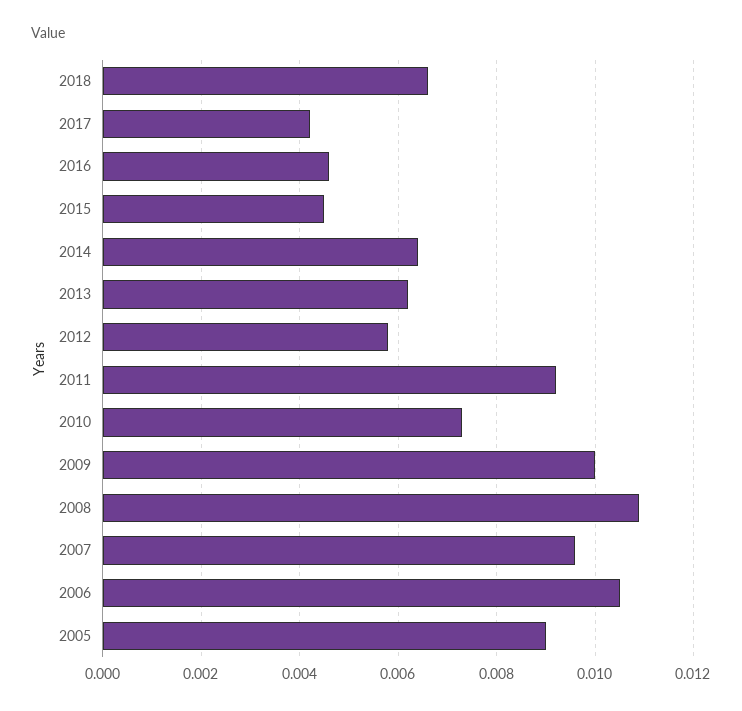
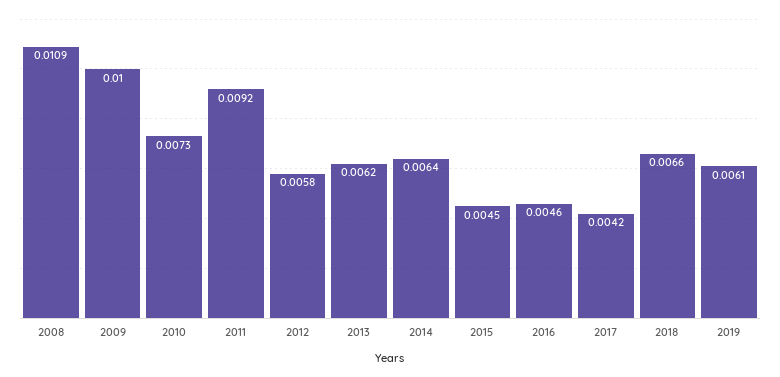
2007: 0.0095 -> none
2006: 0.0105 -> none
2005: 0.009 -> none
2019: none -> 0.0061

